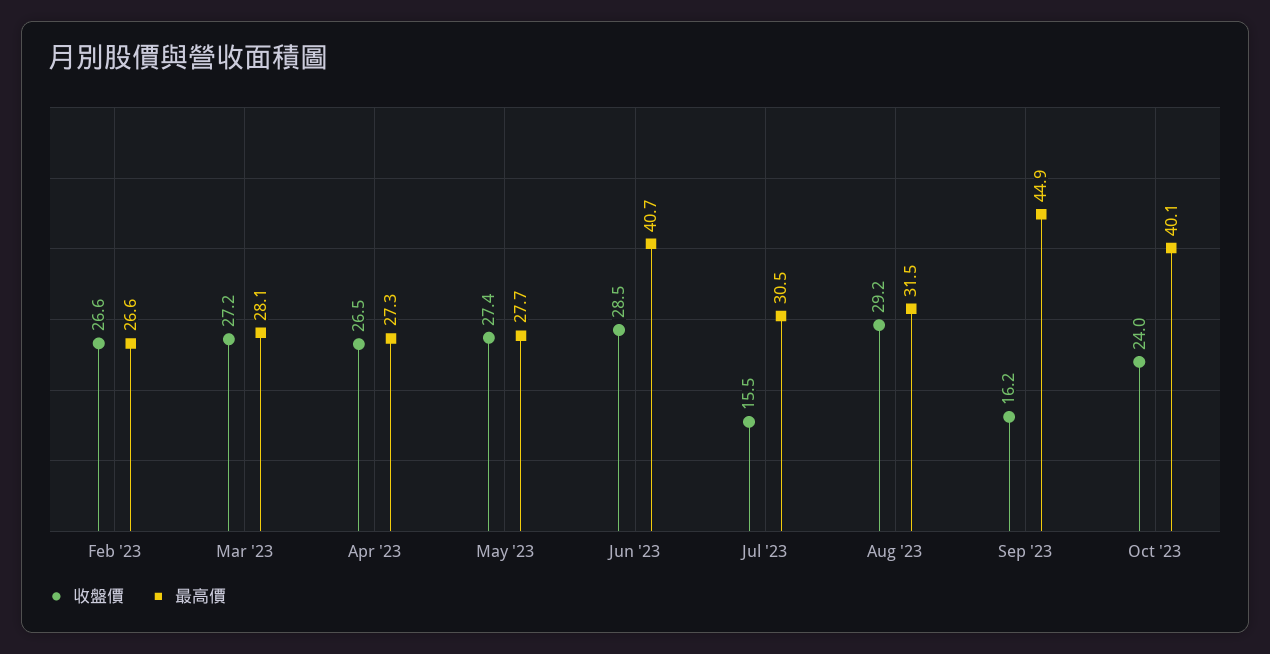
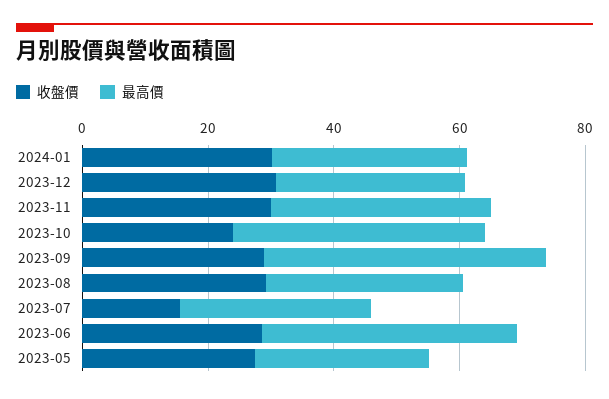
收盤價, Feb '23: 26.6 -> none
最高價, Feb '23: 26.6 -> none
收盤價, Mar '23: 27.2 -> none
最高價, Mar '23: 28.1 -> none
收盤價, Apr '23: 26.5 -> none
最高價, Apr '23: 27.3 -> none
收盤價, Sep '23: 16.2 -> 30
收盤價, 2024-01: none -> 30
最高價, 2024-01: none -> 30
收盤價, 2023-12: none -> 30
最高價, 2023-12: none -> 30
收盤價, 2023-11: none -> 30
最高價, 2023-11: none -> 35

